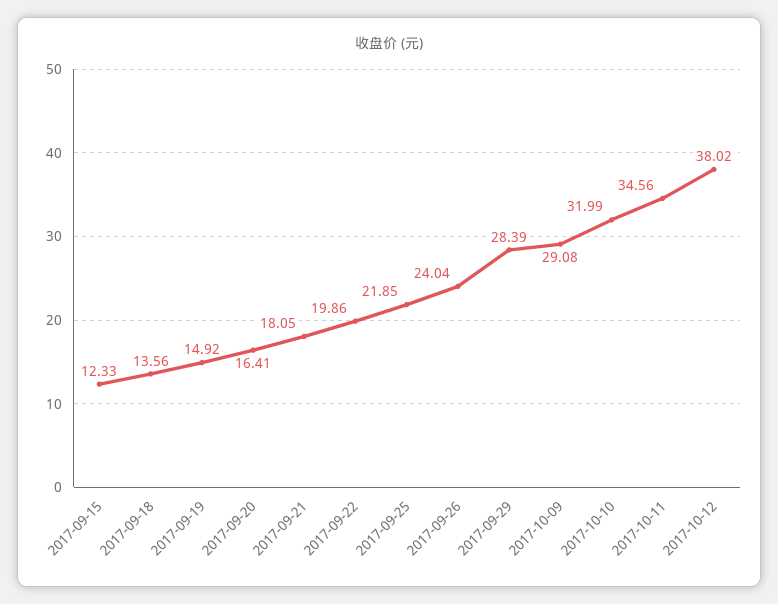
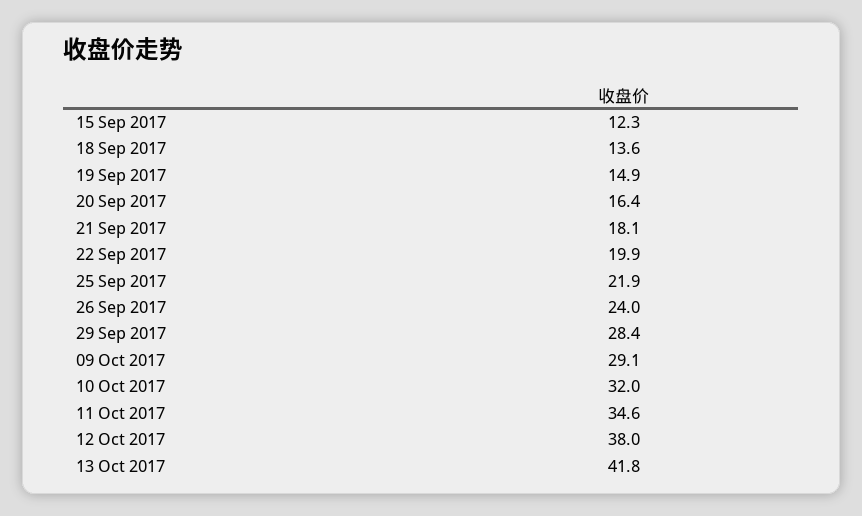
13 Oct 2017: none -> 41.8

